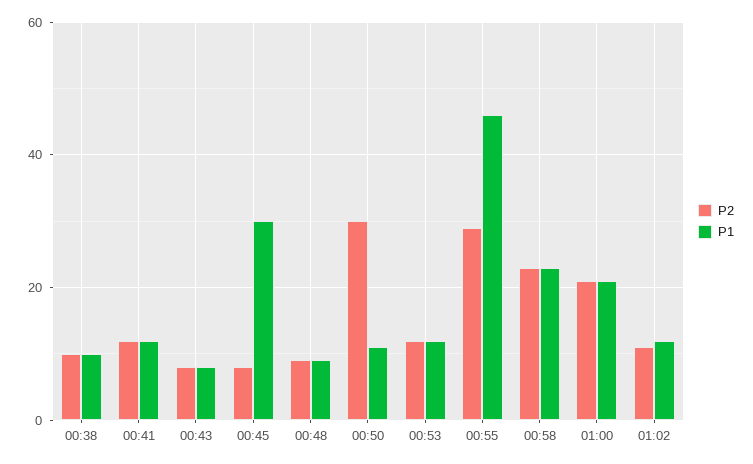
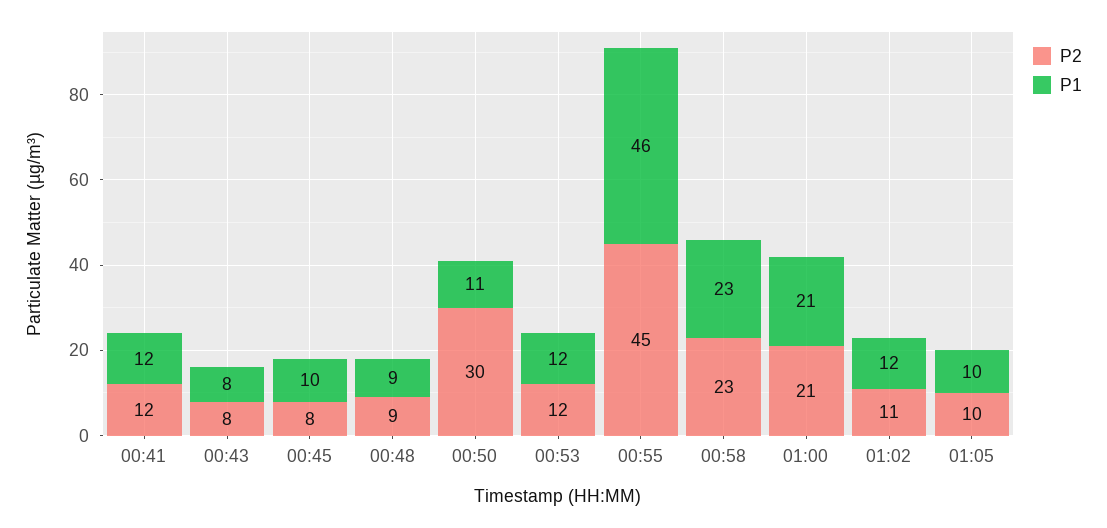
P2, 00:38: 10 -> none
P1, 00:38: 10 -> none
P1, 00:45: 30 -> 10
P2, 00:55: 30 -> 45
P2, 01:05: none -> 10
P1, 01:05: none -> 10

